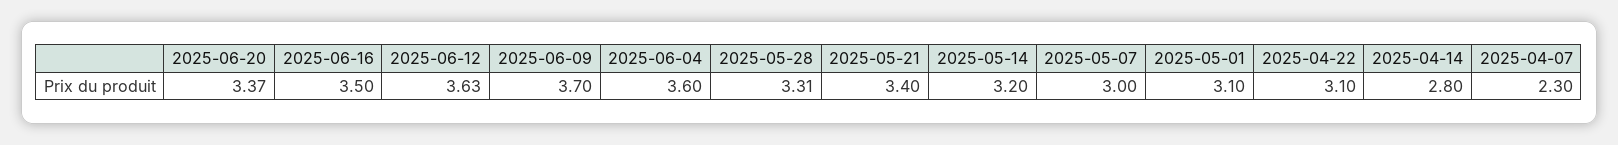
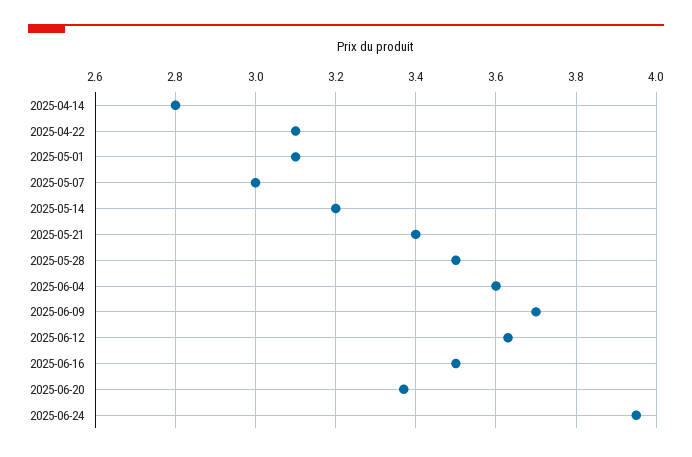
2025-05-28: 3.31 -> 3.5
2025-04-07: 2.3 -> none
2025-06-24: none -> 3.95

